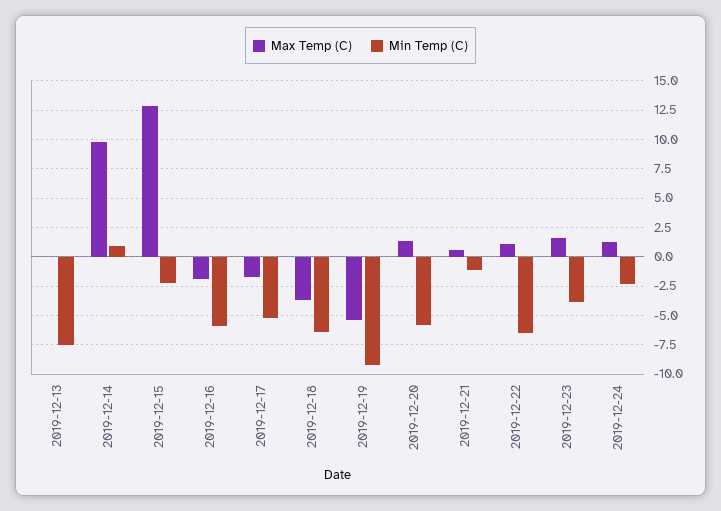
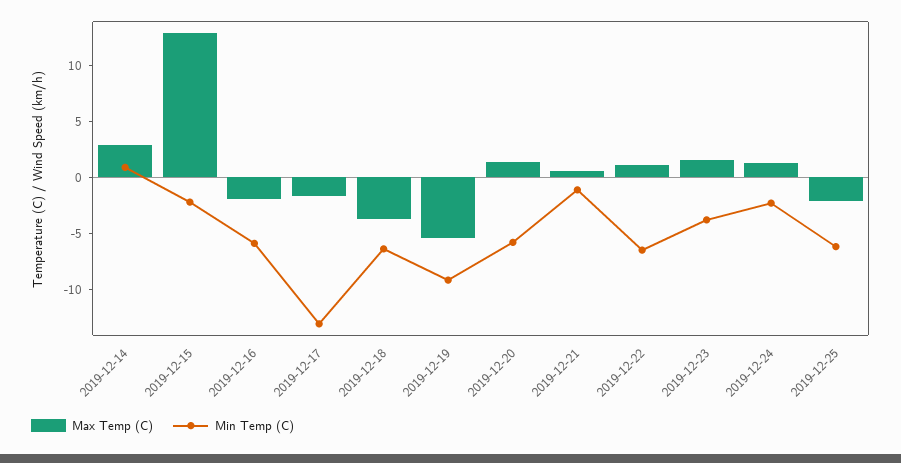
Max Temp (C), 2019-12-13: 0 -> none
Min Temp (C), 2019-12-13: -7.5 -> none
Max Temp (C), 2019-12-14: 10 -> 3
Min Temp (C), 2019-12-17: -5 -> -13
Max Temp (C), 2019-12-25: none -> -2
Min Temp (C), 2019-12-25: none -> -6

